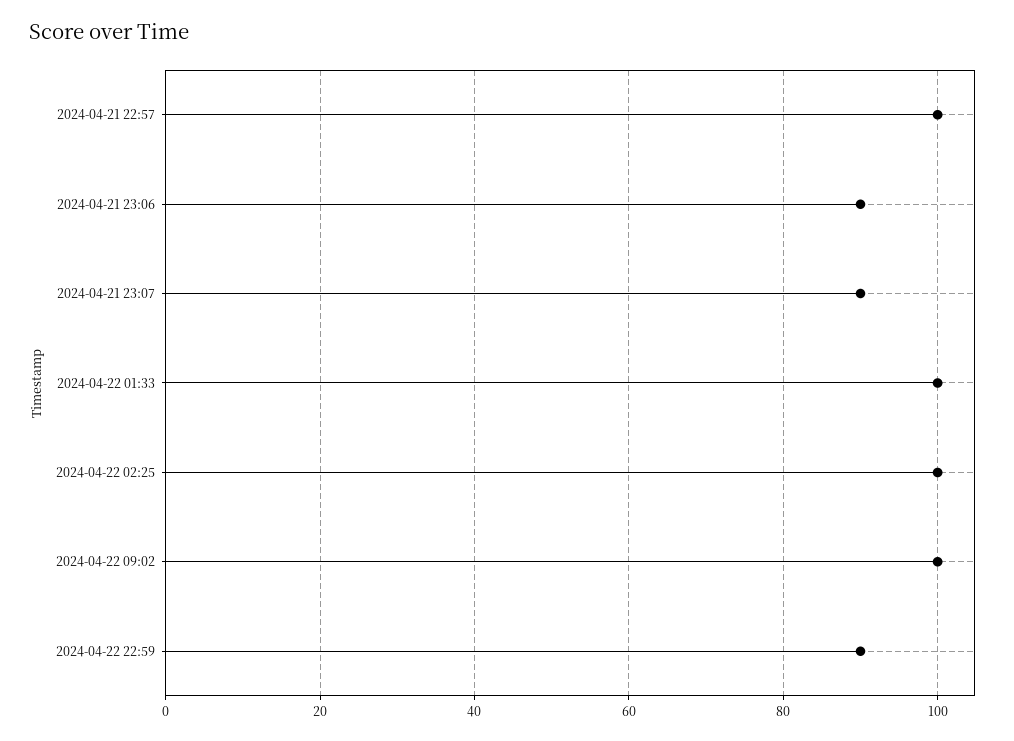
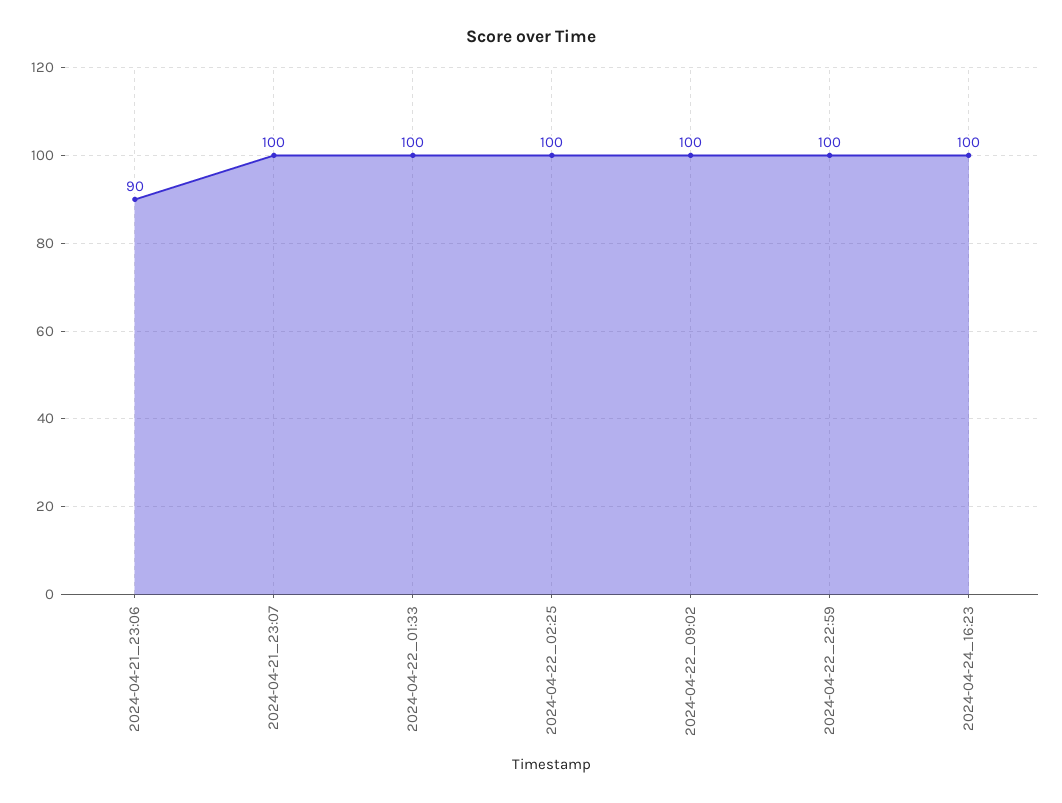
2024-04-21 22:57: 100 -> none
2024-04-21 23:07: 90 -> 100
2024-04-22 22:59: 90 -> 100
2024-04-24_16:23: none -> 100

